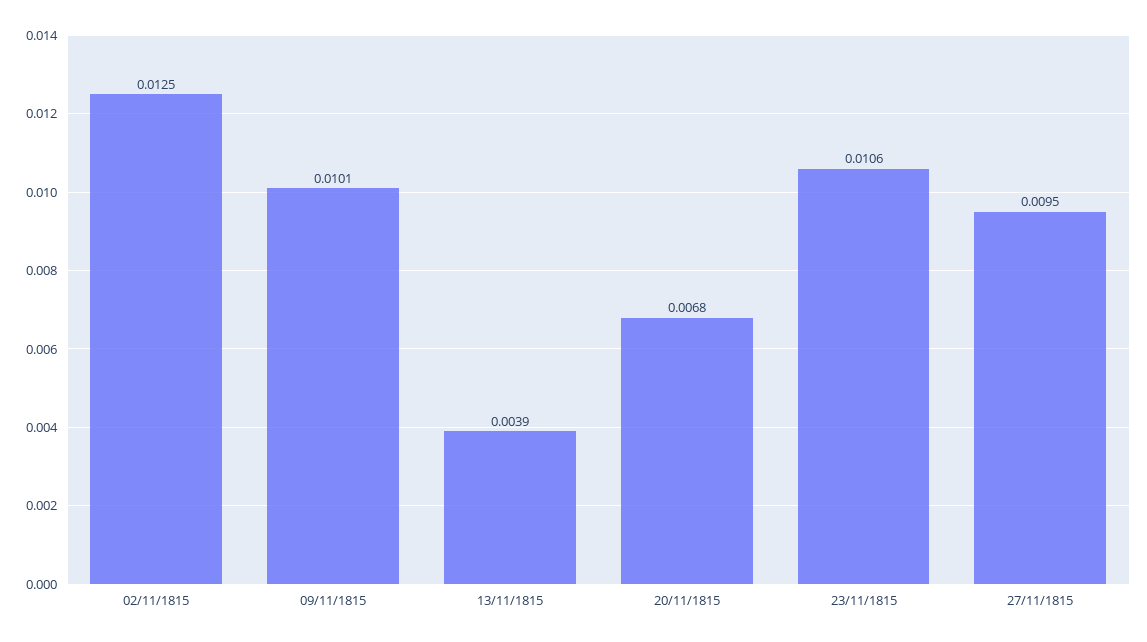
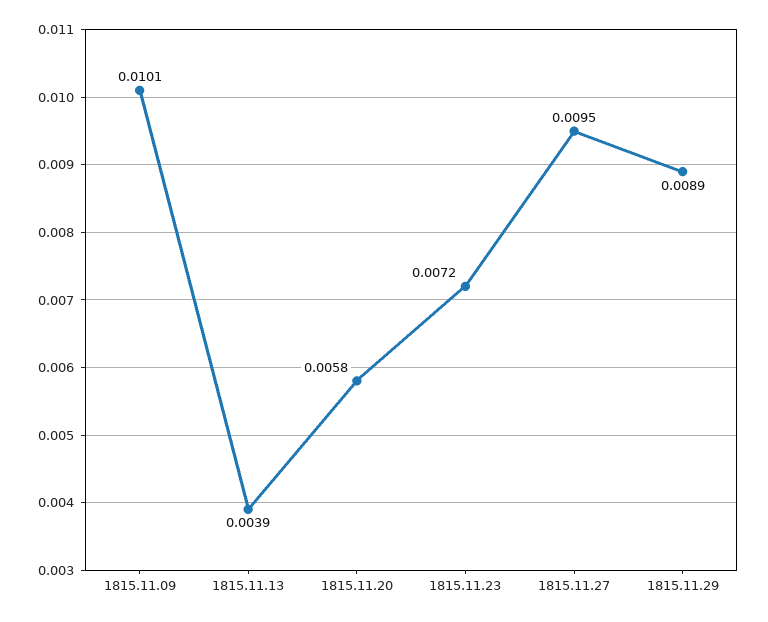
02/11/1815: 0.0125 -> none
20/11/1815: 0.0068 -> 0.0058
23/11/1815: 0.0106 -> 0.0072
1815.11.29: none -> 0.0089

